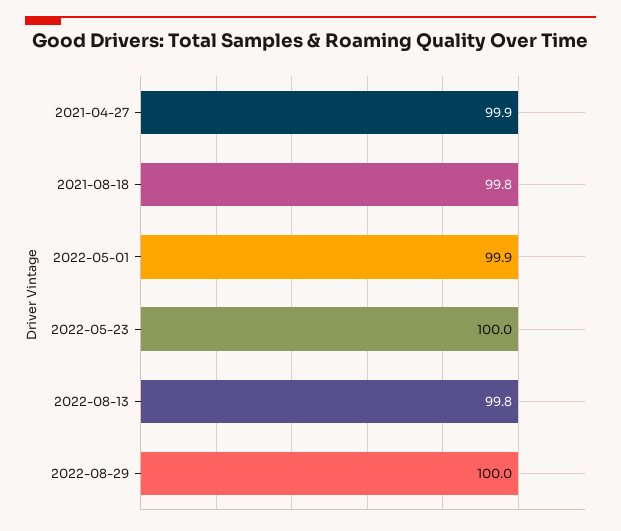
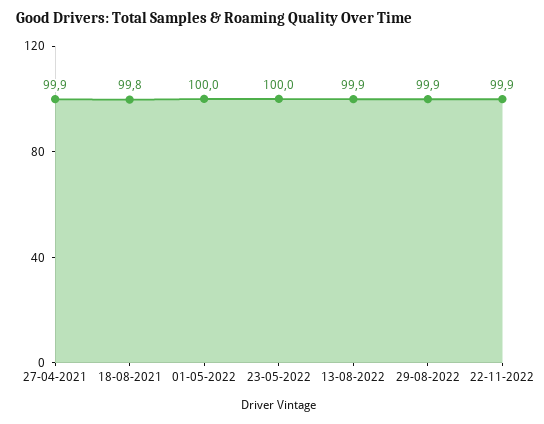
2022-05-01: 99.9 -> 100
2022-08-13: 99.8 -> 99.9
2022-08-29: 100 -> 99.9
22-11-2022: none -> 99.9

